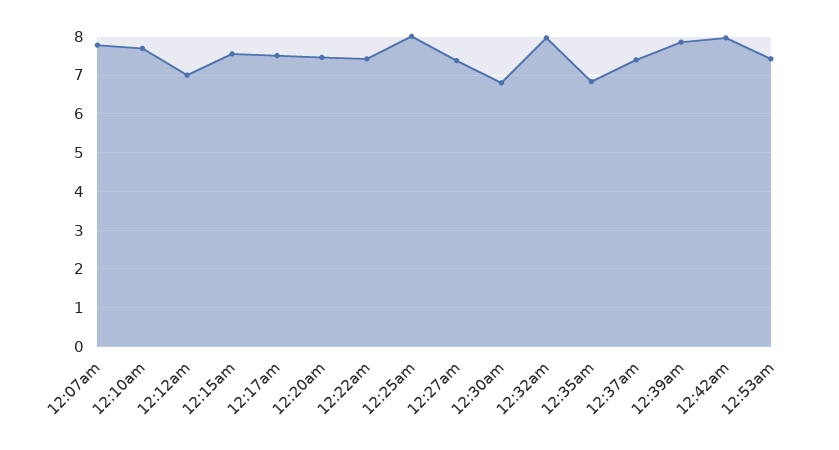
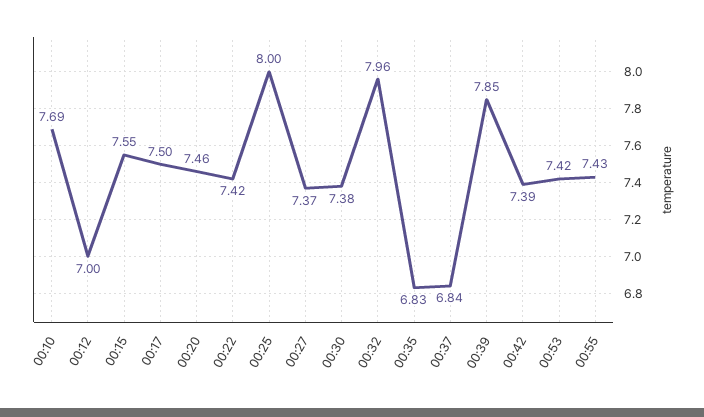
12:07am: 7.8 -> none
12:30am: 6.8 -> 7.38
12:37am: 7.4 -> 6.84
12:42am: 8 -> 7.39
00:55: none -> 7.43

